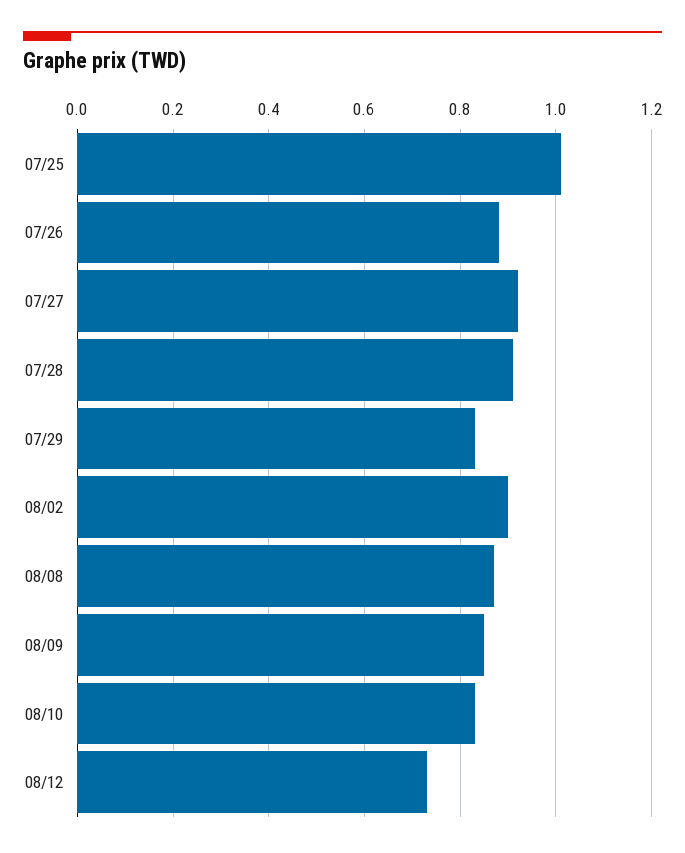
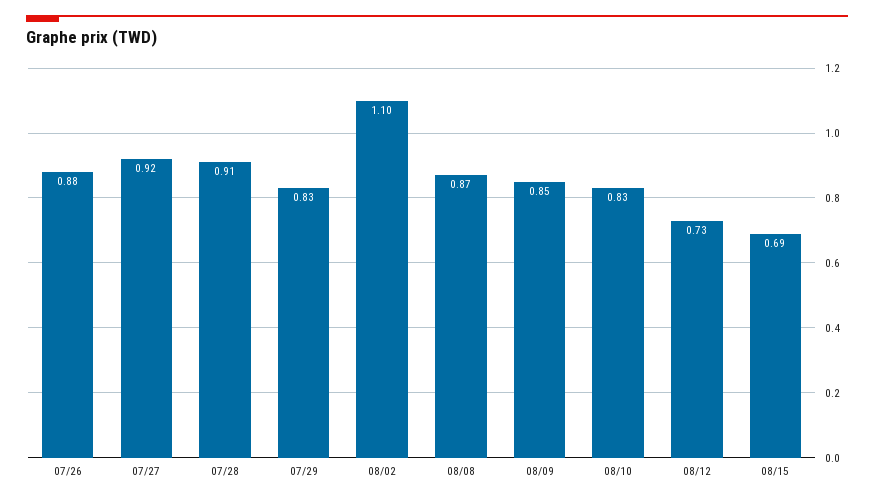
07/25: 1 -> none
08/02: 0.9 -> 1.1
08/15: none -> 0.69

